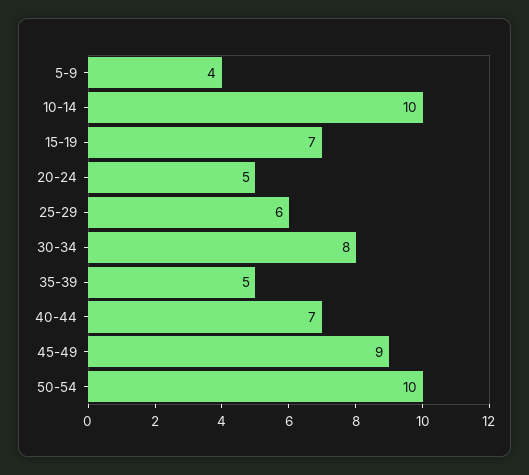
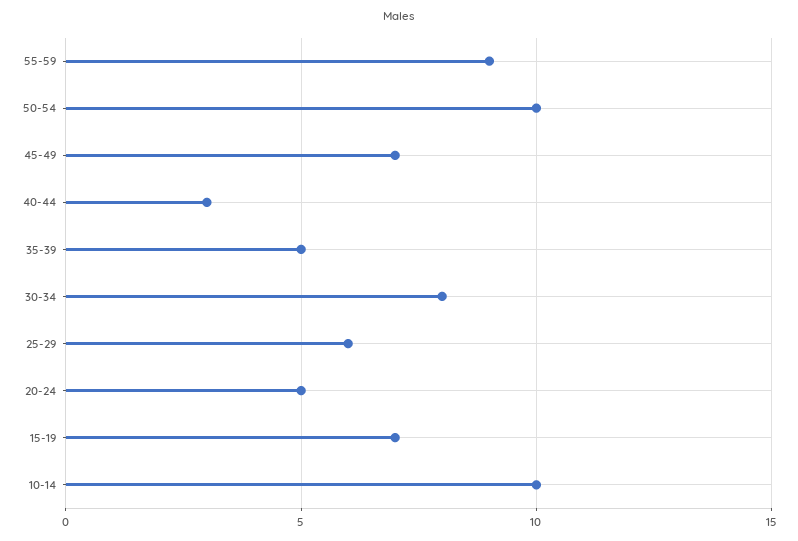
5-9: 4 -> none
40-44: 7 -> 3
45-49: 9 -> 7
55-59: none -> 9

